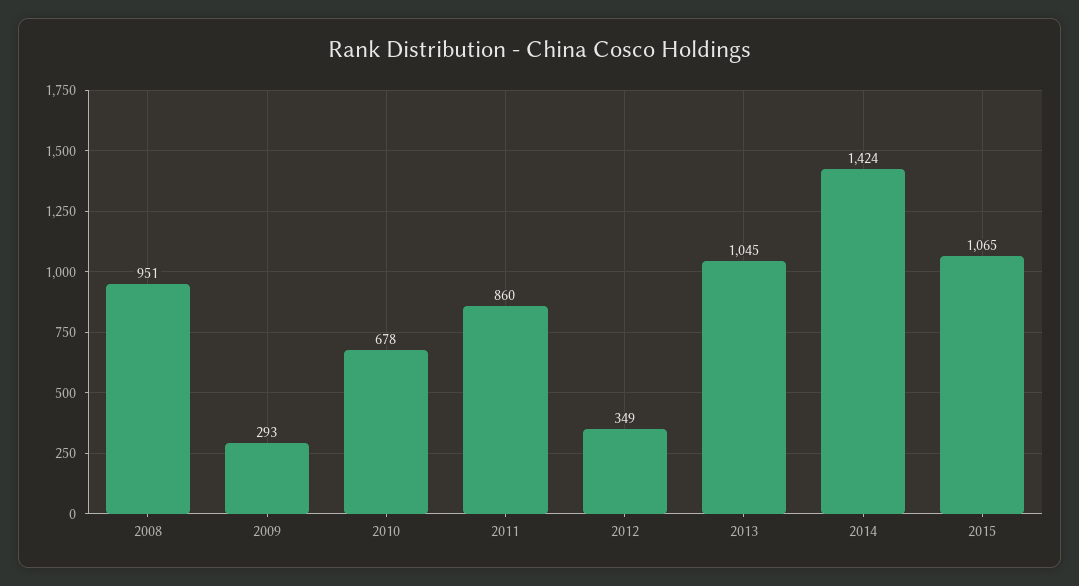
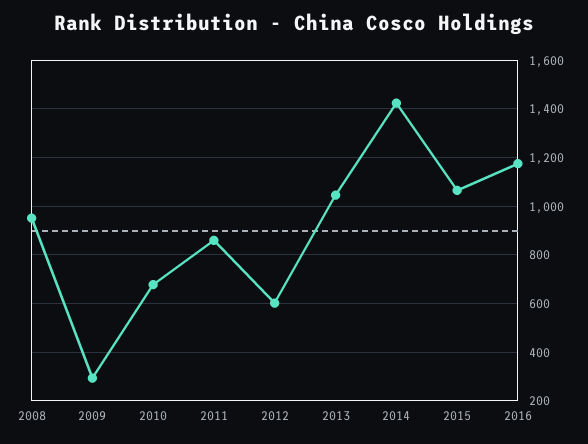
2012: 349 -> 600
2016: none -> 1175

